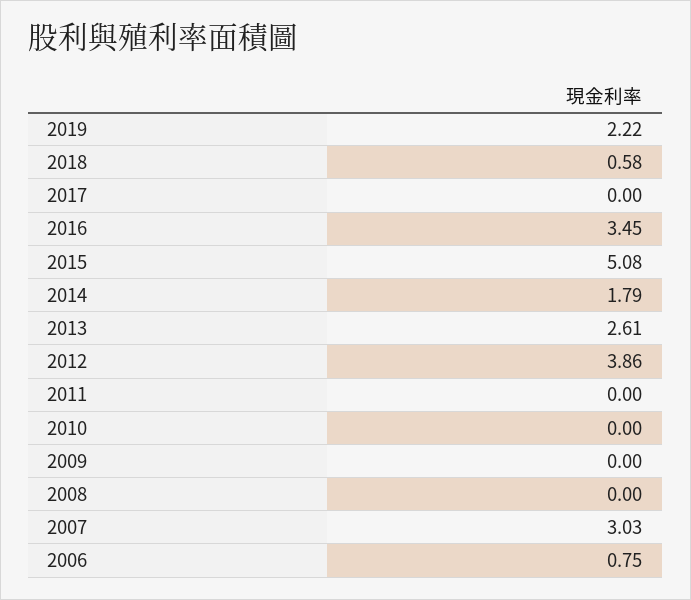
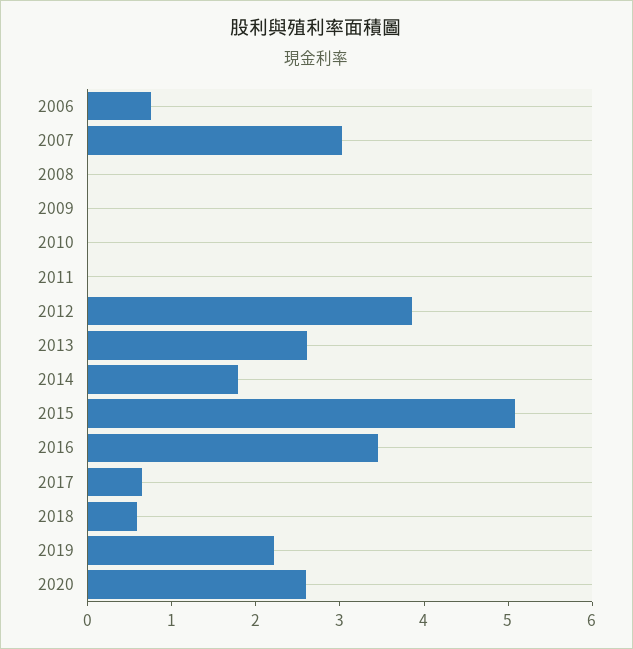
2017: 0 -> 0.6
2020: none -> 2.6

